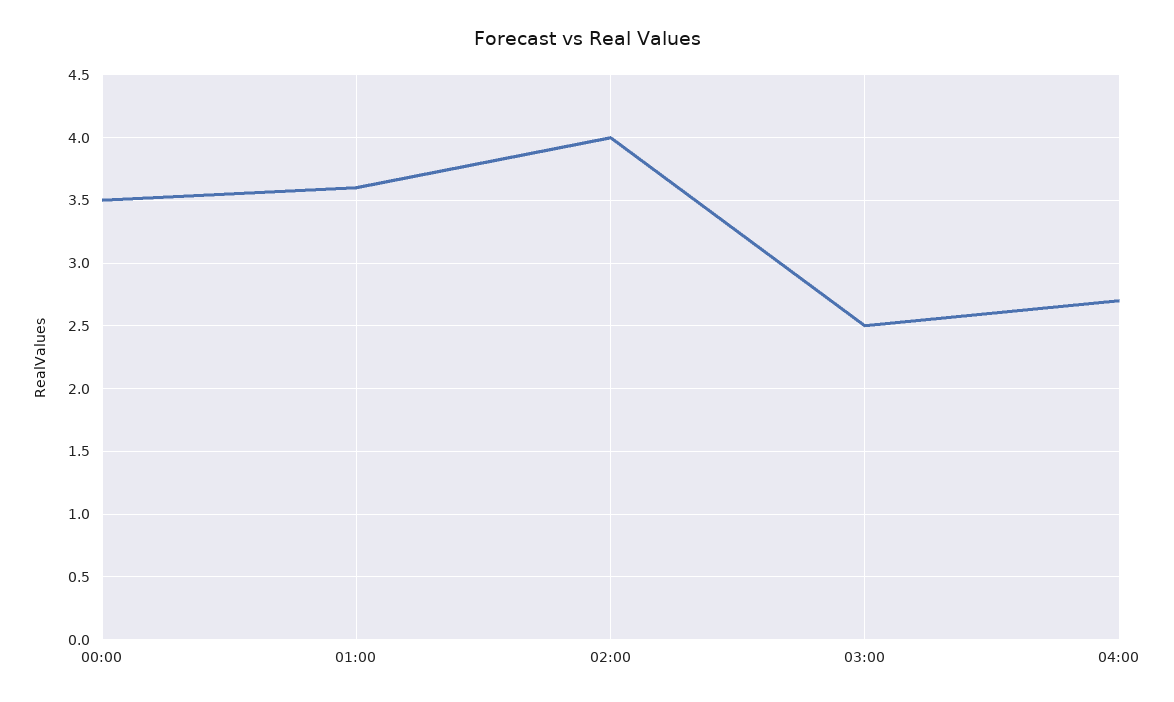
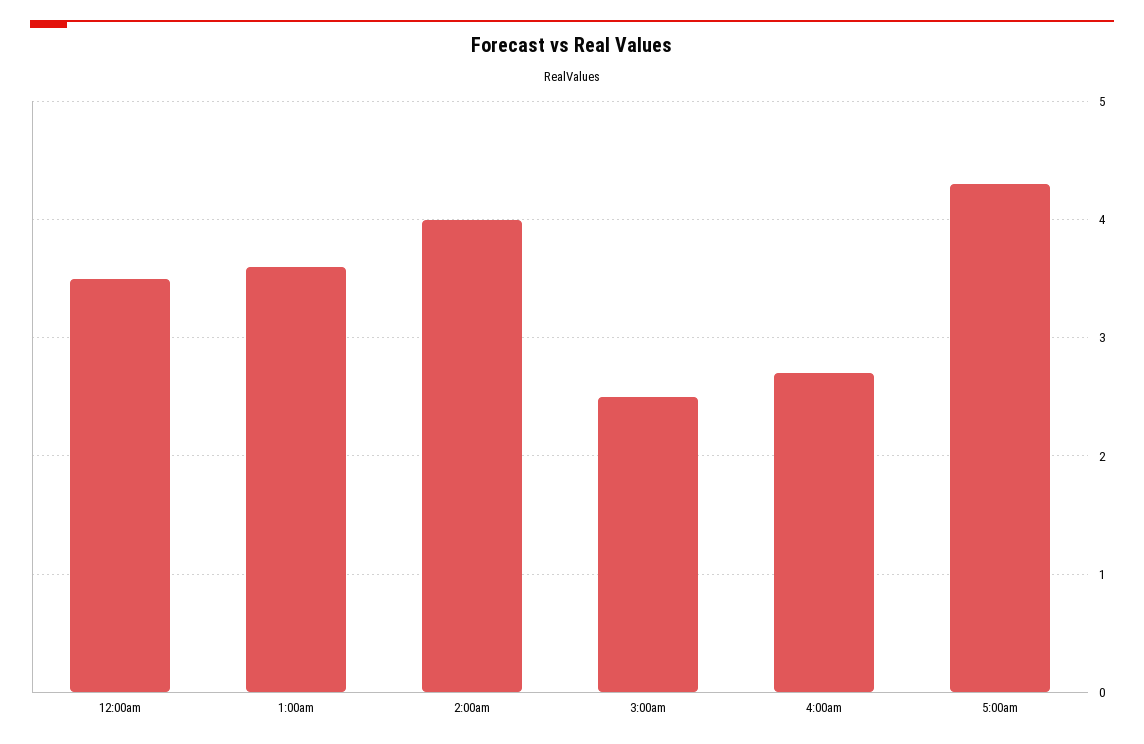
5:00am: none -> 4.3

